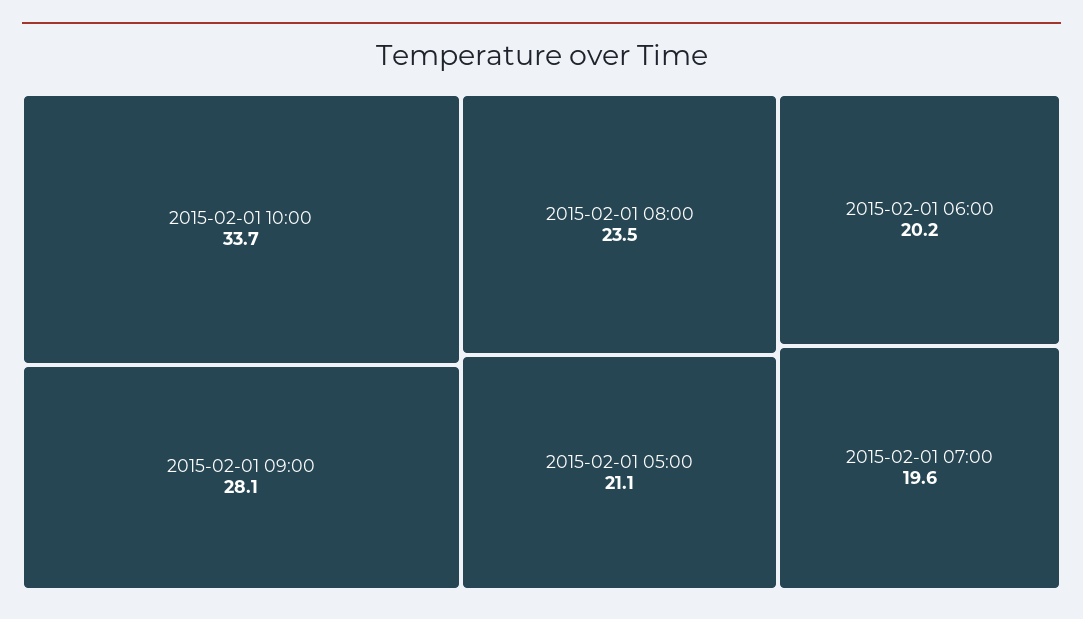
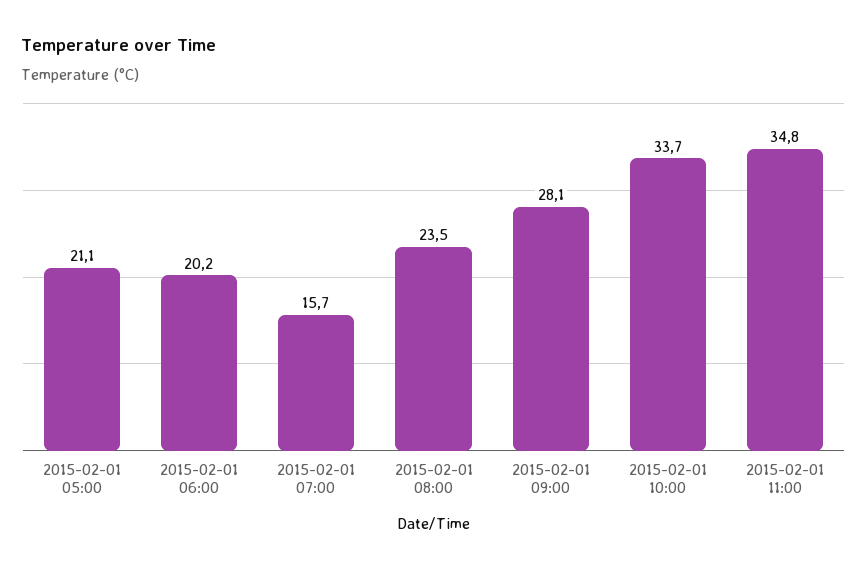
2015-02-01 07:00: 19.6 -> 15.7
2015-02-01 11:00: none -> 34.8

